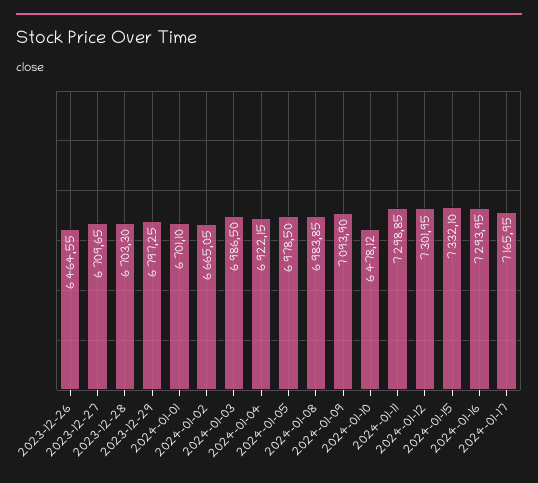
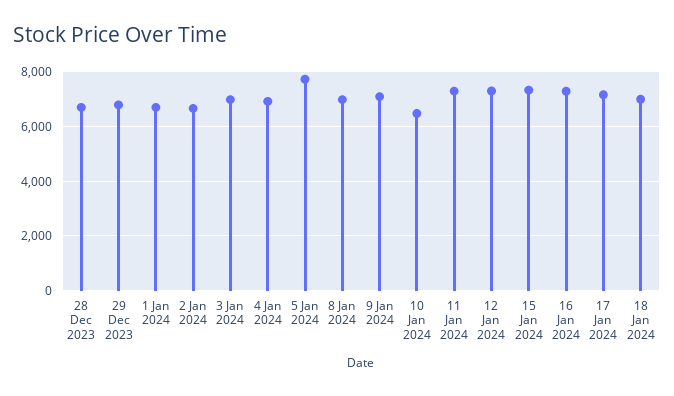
2023-12-26: 6464.55 -> none
2023-12-27: 6709.65 -> none
2024-01-05: 6978.5 -> 7750
18 Jan 2024: none -> 7000

